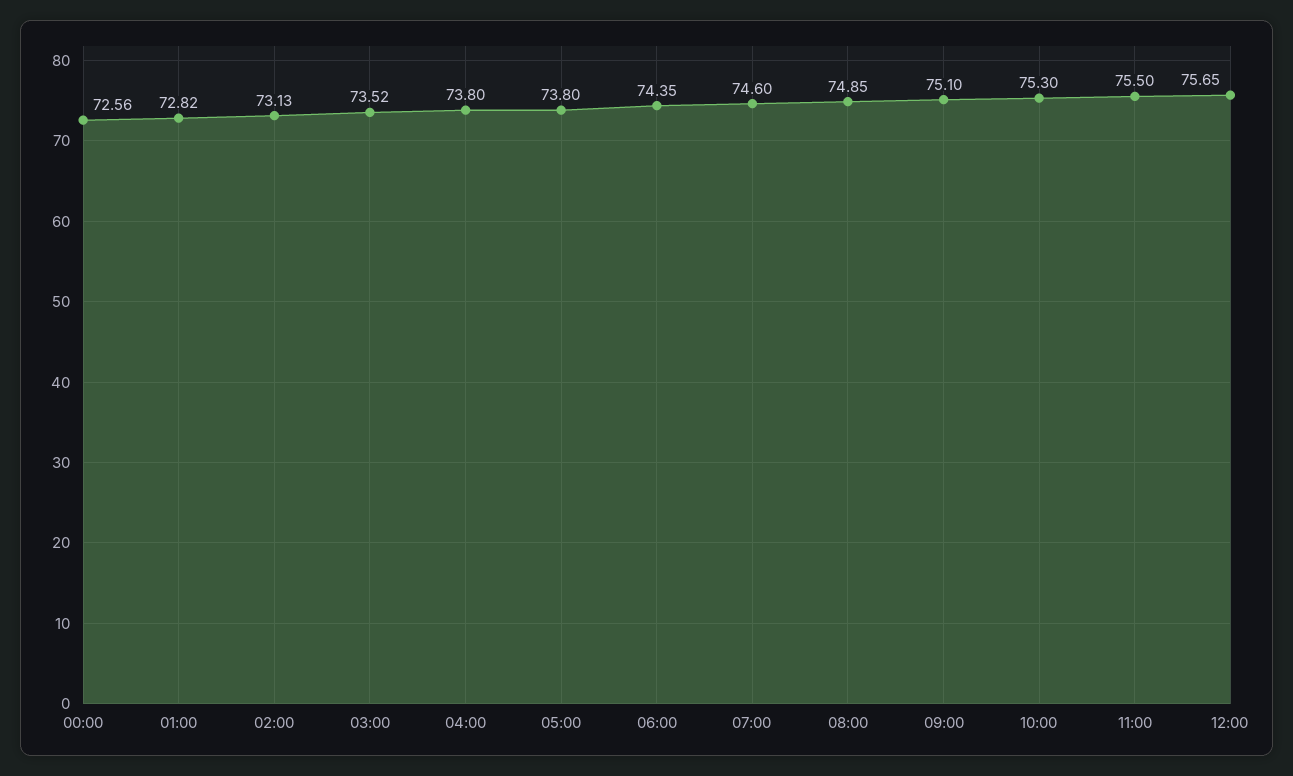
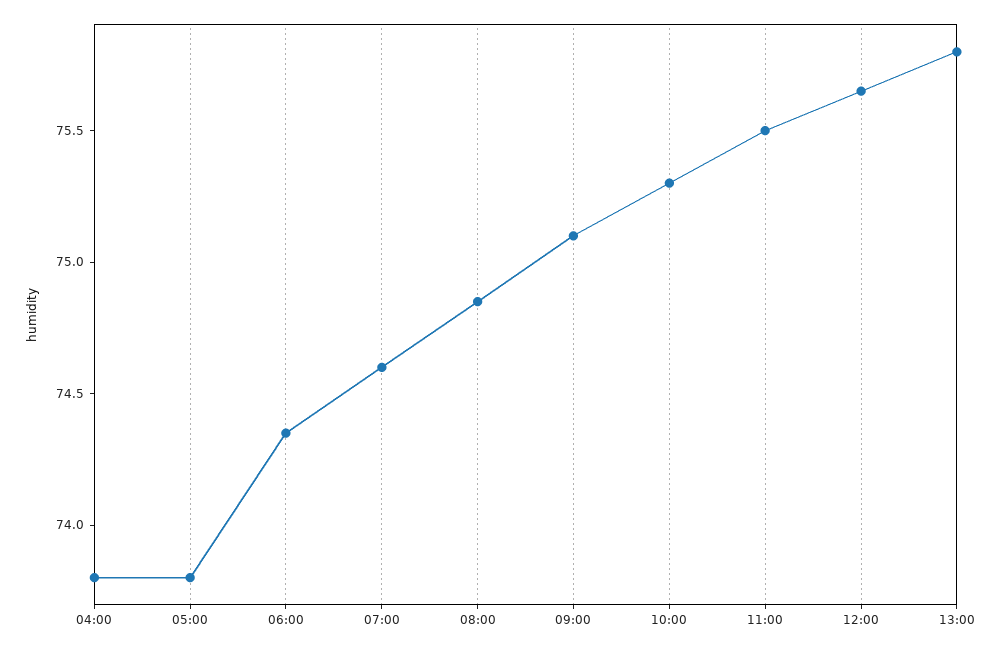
00:00: 72.56 -> none
01:00: 72.82 -> none
02:00: 73.13 -> none
03:00: 73.52 -> none
13:00: none -> 75.8

